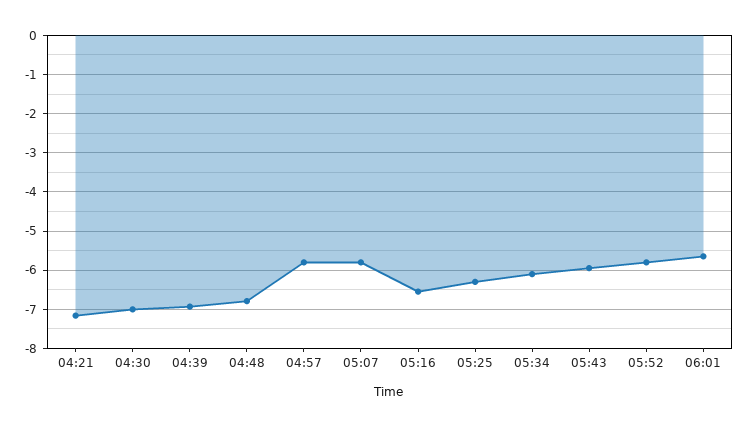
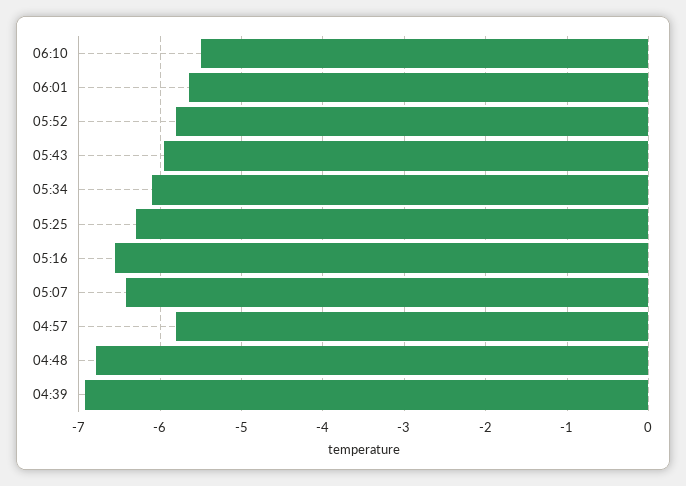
04:21: -7.2 -> none
04:30: -7 -> none
05:07: -5.8 -> -6.4
06:10: none -> -5.5

